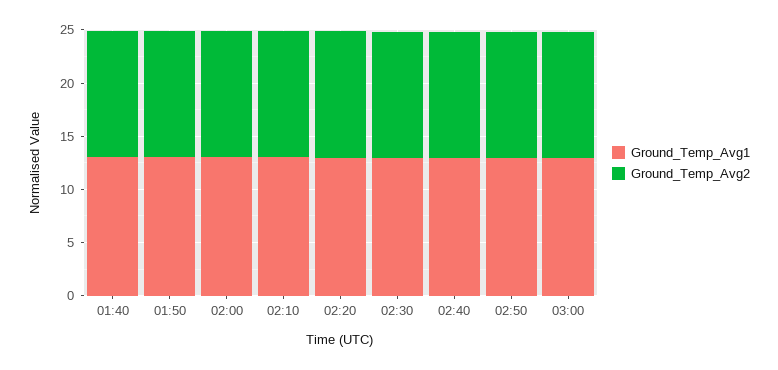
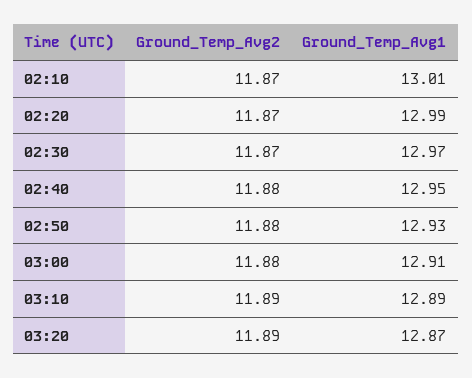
Ground_Temp_Avg1, 01:40: 13 -> none
Ground_Temp_Avg2, 01:40: 12 -> none
Ground_Temp_Avg1, 01:50: 13 -> none
Ground_Temp_Avg2, 01:50: 12 -> none
Ground_Temp_Avg1, 02:00: 13 -> none
Ground_Temp_Avg2, 02:00: 12 -> none
Ground_Temp_Avg2, 03:10: none -> 11.89
Ground_Temp_Avg1, 03:10: none -> 12.89
Ground_Temp_Avg2, 03:20: none -> 11.89
Ground_Temp_Avg1, 03:20: none -> 12.87

